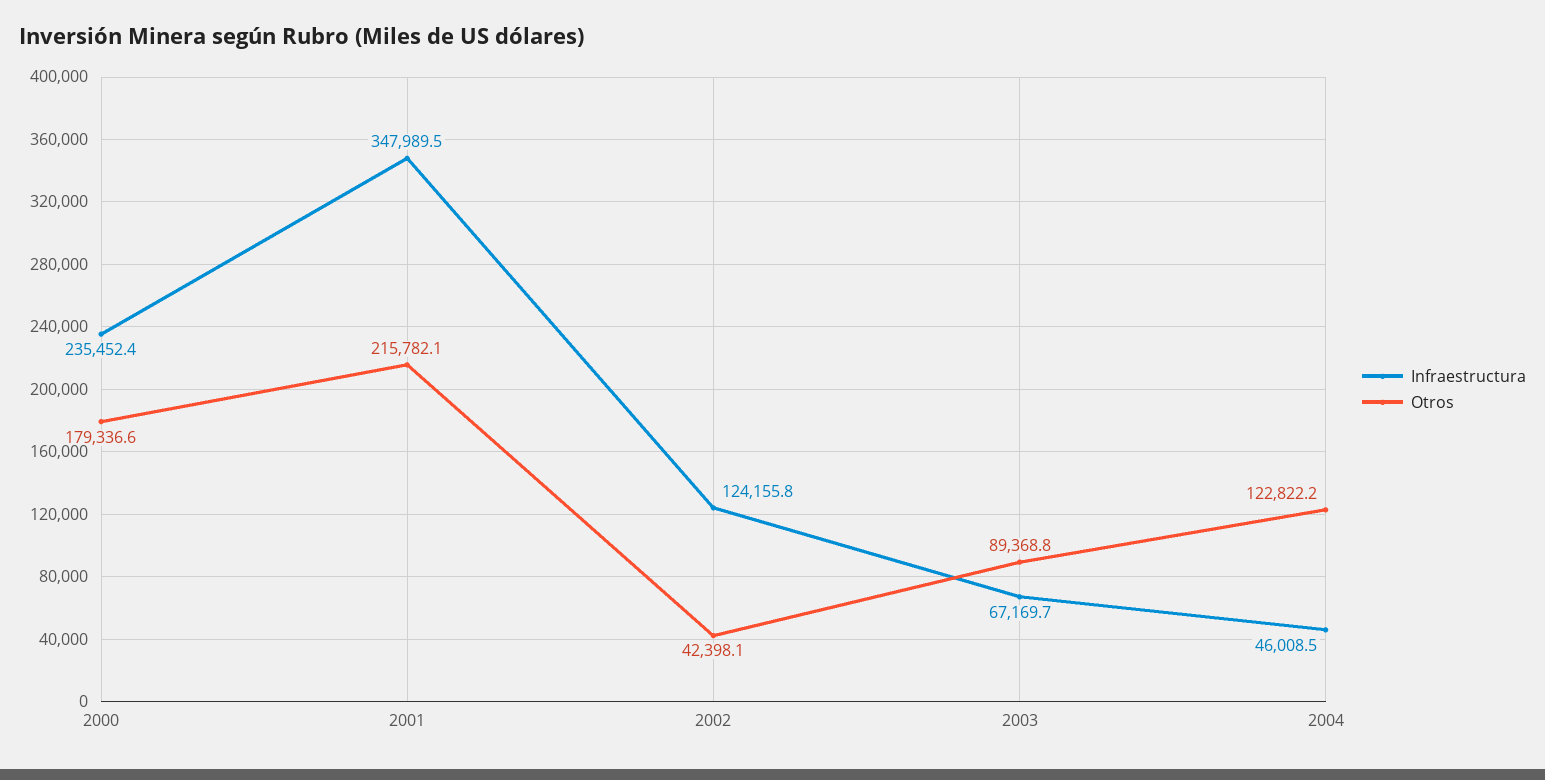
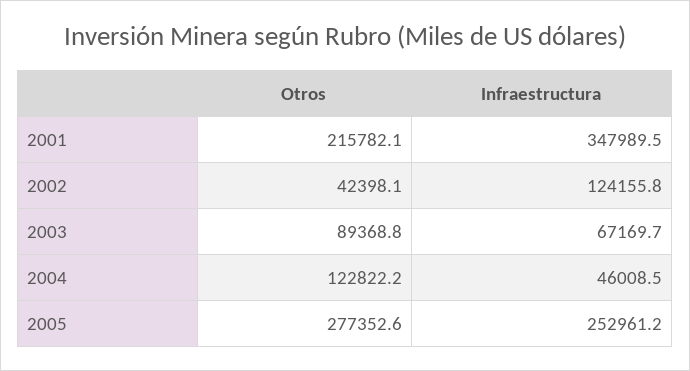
Infraestructura, 2000: 235452.4 -> none
Otros, 2000: 179336.6 -> none
Otros, 2005: none -> 277352.6
Infraestructura, 2005: none -> 252961.2

